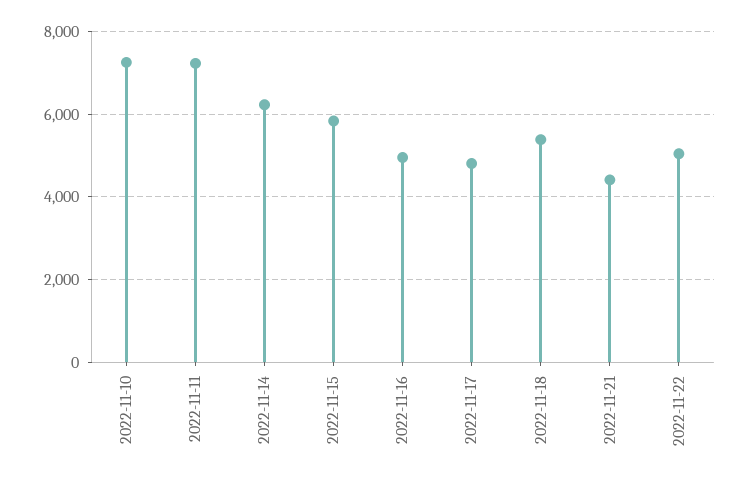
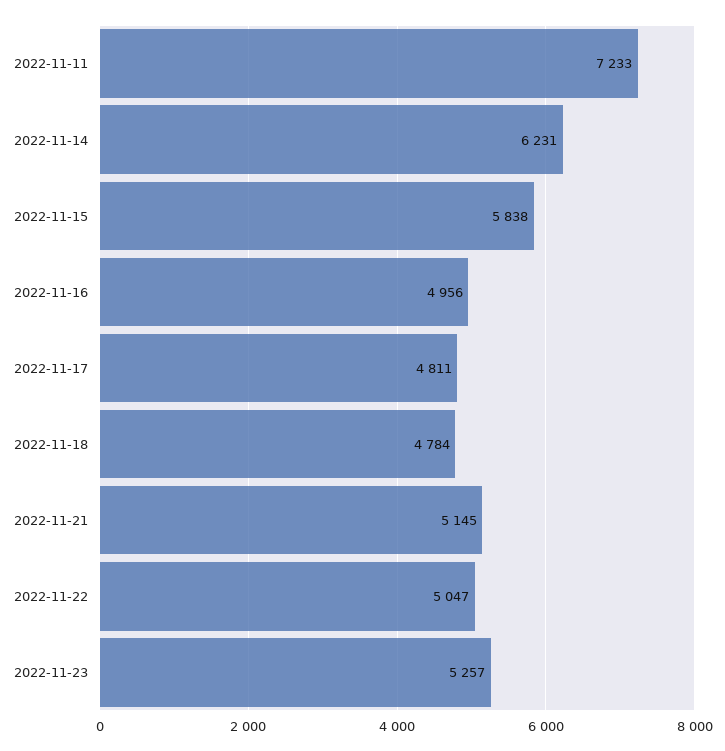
2022-11-10: 7200 -> none
2022-11-18: 5400 -> 4784
2022-11-21: 4400 -> 5145
2022-11-23: none -> 5257

